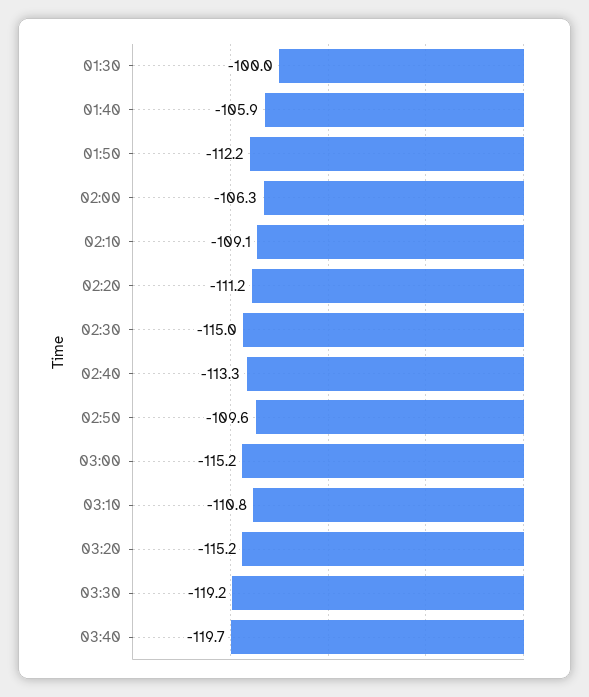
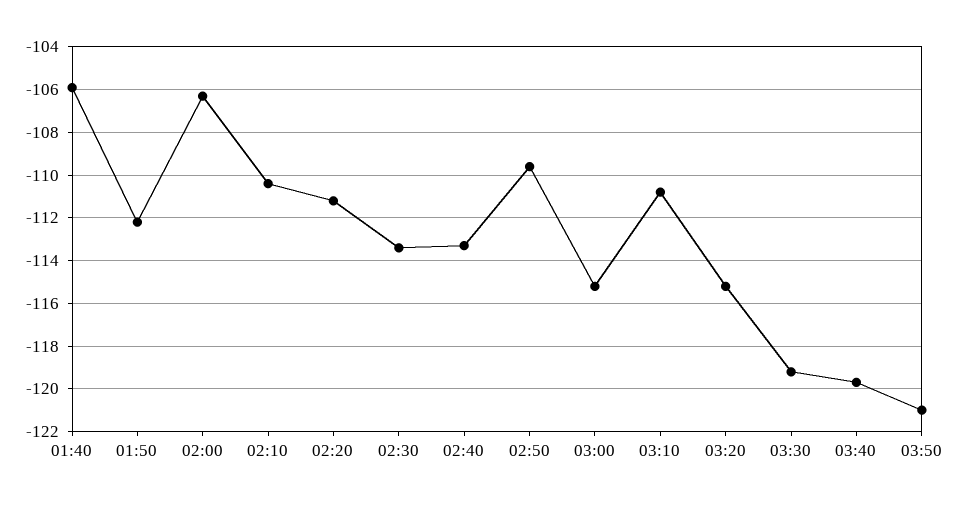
01:30: -100 -> none
02:10: -109.1 -> -110.5
02:30: -115 -> -113.5
03:50: none -> -121

